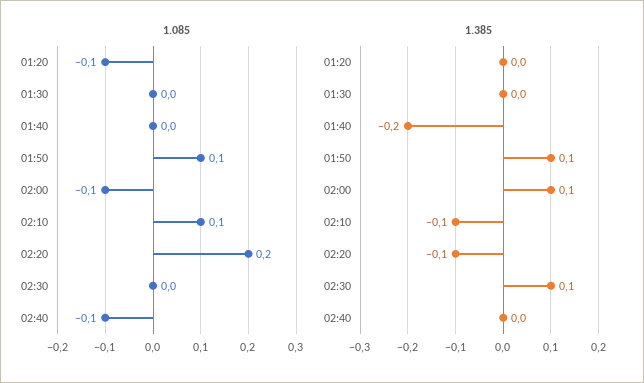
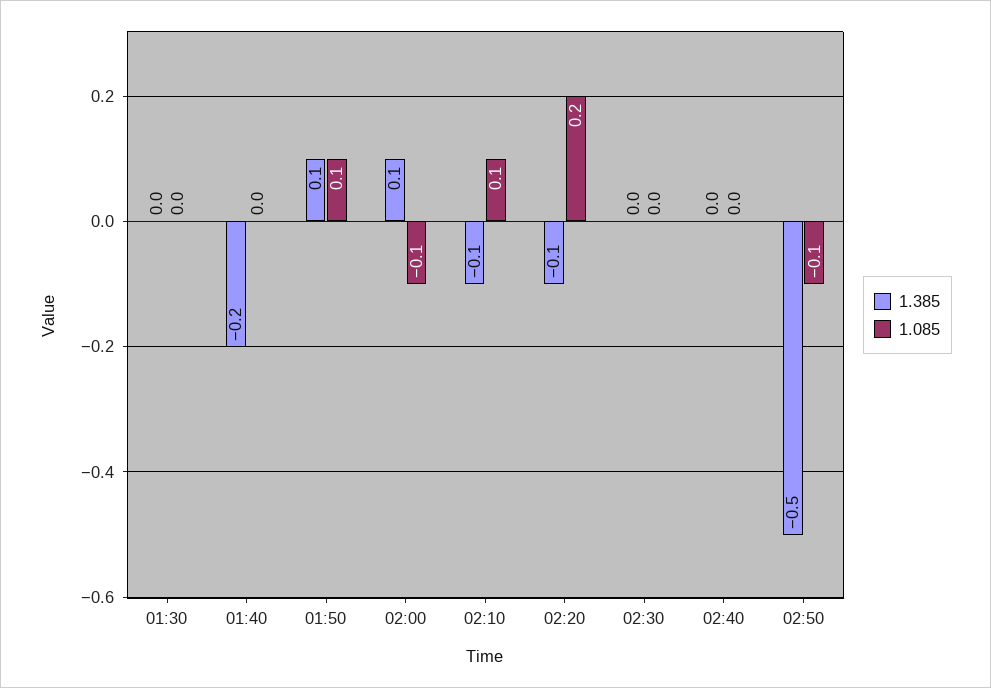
1.085, 01:20: -0.1 -> none
1.085, 02:40: -0.1 -> 0
1.385, 01:20: 0 -> none
1.385, 02:30: 0.1 -> 0
1.385, 02:50: none -> -0.5
1.085, 02:50: none -> -0.1

